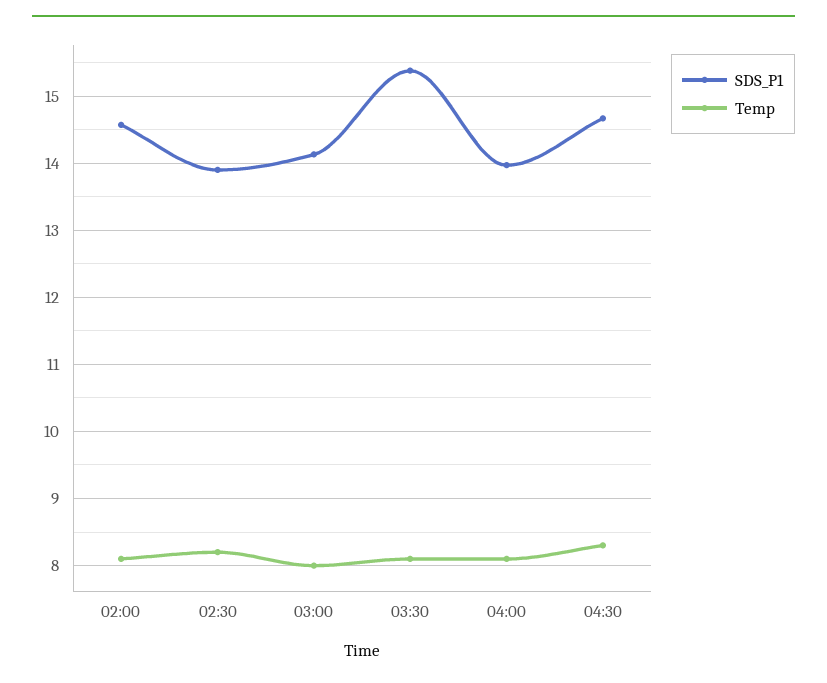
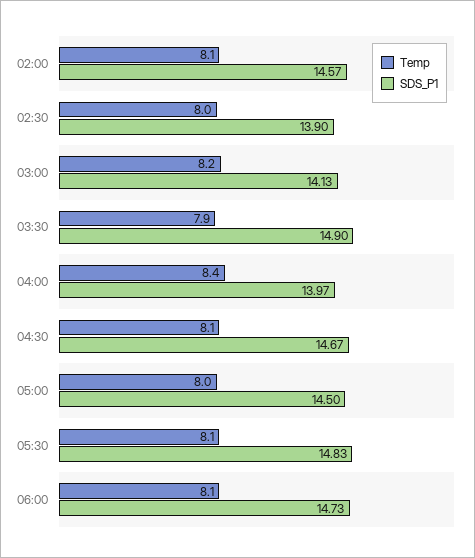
Temp, 02:30: 8.2 -> 8
Temp, 03:00: 8 -> 8.2
SDS_P1, 03:30: 15.4 -> 14.9
Temp, 03:30: 8.1 -> 7.9
Temp, 04:00: 8.1 -> 8.4
Temp, 04:30: 8.3 -> 8.1
Temp, 05:00: none -> 8
SDS_P1, 05:00: none -> 14.5
Temp, 05:30: none -> 8.1
SDS_P1, 05:30: none -> 14.83
Temp, 06:00: none -> 8.1
SDS_P1, 06:00: none -> 14.73

